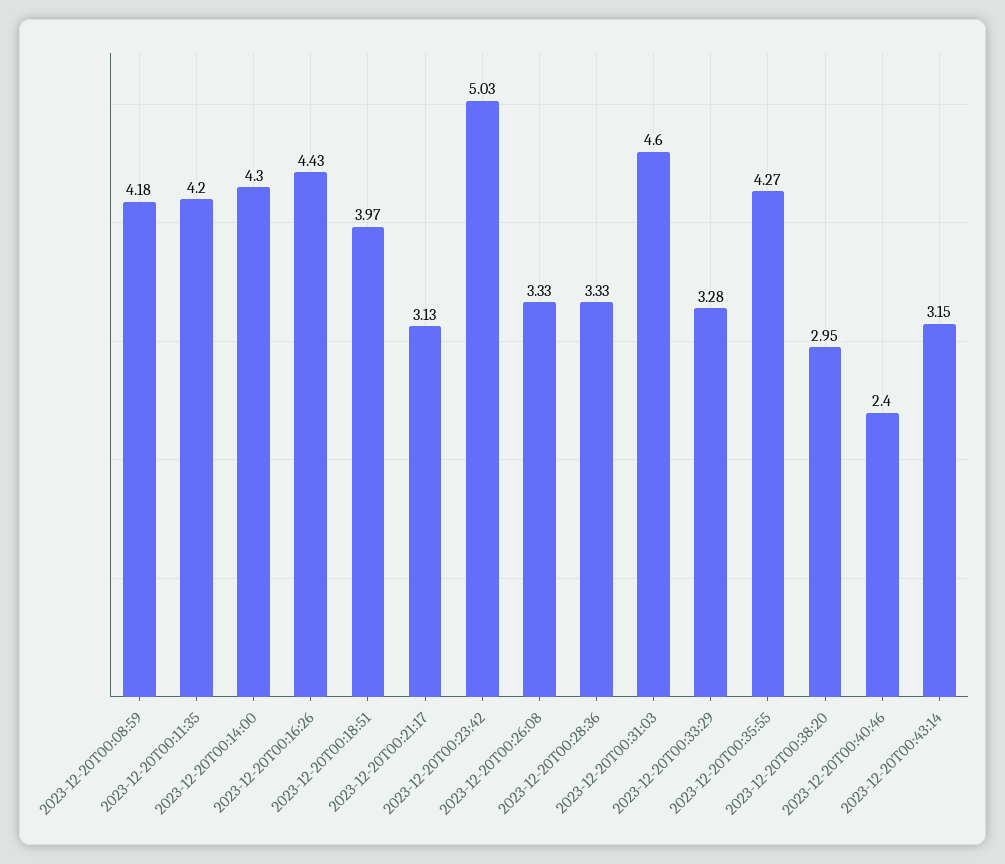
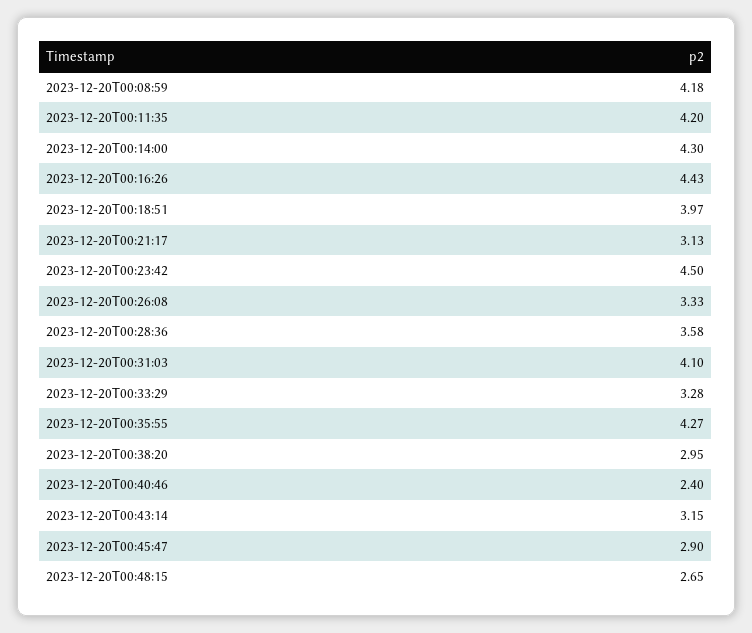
2023-12-20T00:23:42: 5.03 -> 4.5
2023-12-20T00:28:36: 3.33 -> 3.58
2023-12-20T00:31:03: 4.6 -> 4.1
2023-12-20T00:45:47: none -> 2.9
2023-12-20T00:48:15: none -> 2.65

